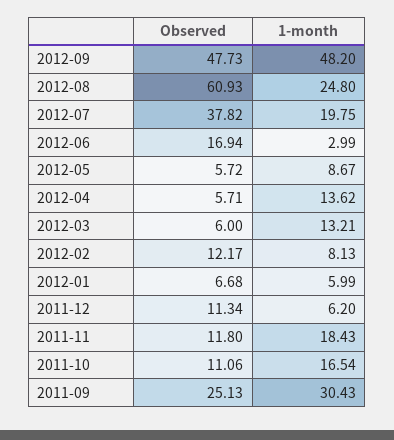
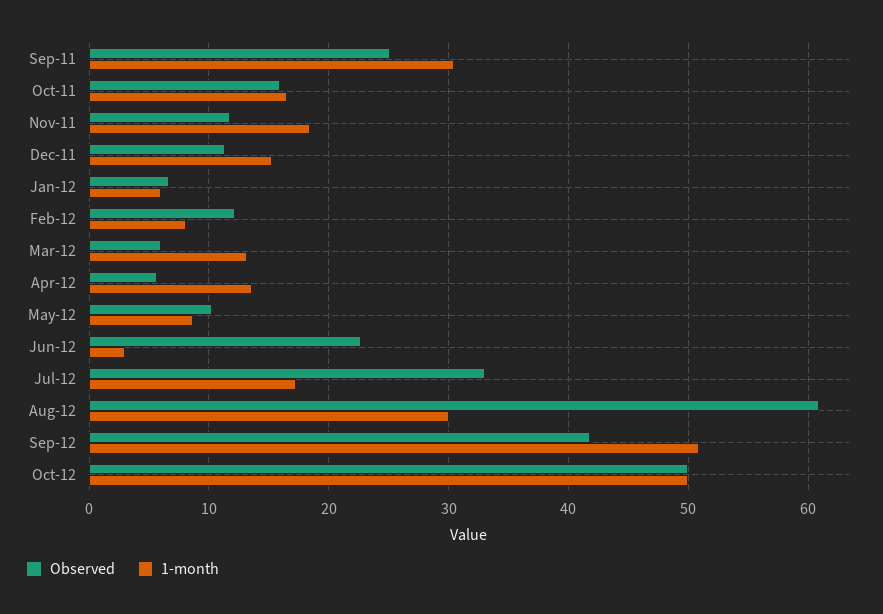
Observed, 2012-09: 47.73 -> 42
1-month, 2012-09: 48.2 -> 51
1-month, 2012-08: 24.8 -> 30
Observed, 2012-07: 37.82 -> 33
1-month, 2012-07: 19.75 -> 17
Observed, 2012-06: 16.94 -> 23
Observed, 2012-05: 5.72 -> 10
1-month, 2011-12: 6.2 -> 15
Observed, 2011-10: 11.06 -> 16
Observed, Oct-12: none -> 50
1-month, Oct-12: none -> 50

